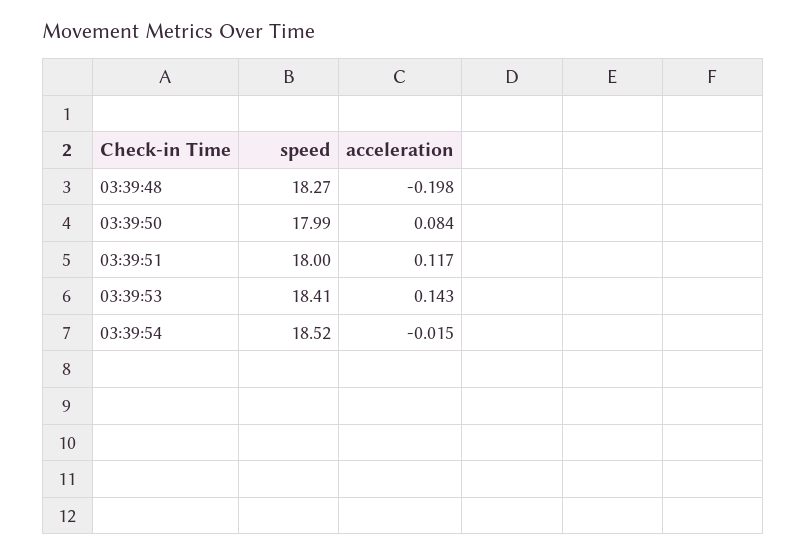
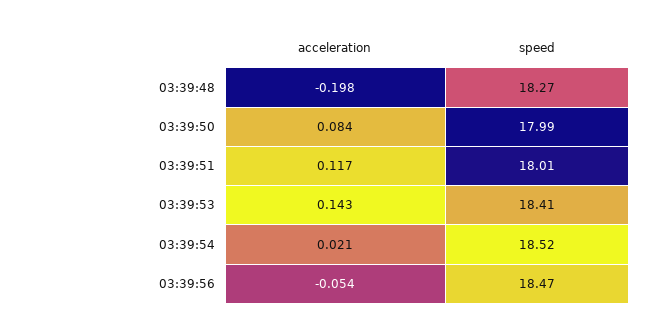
speed, 03:39:51: 18 -> 18.01
acceleration, 03:39:54: -0.015 -> 0.021
acceleration, 03:39:56: none -> -0.054
speed, 03:39:56: none -> 18.47

